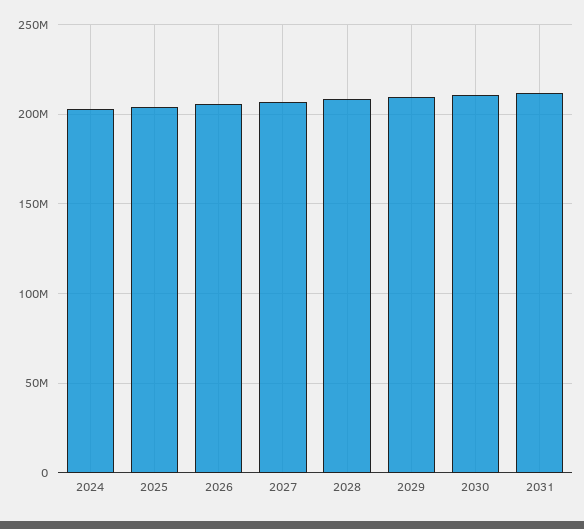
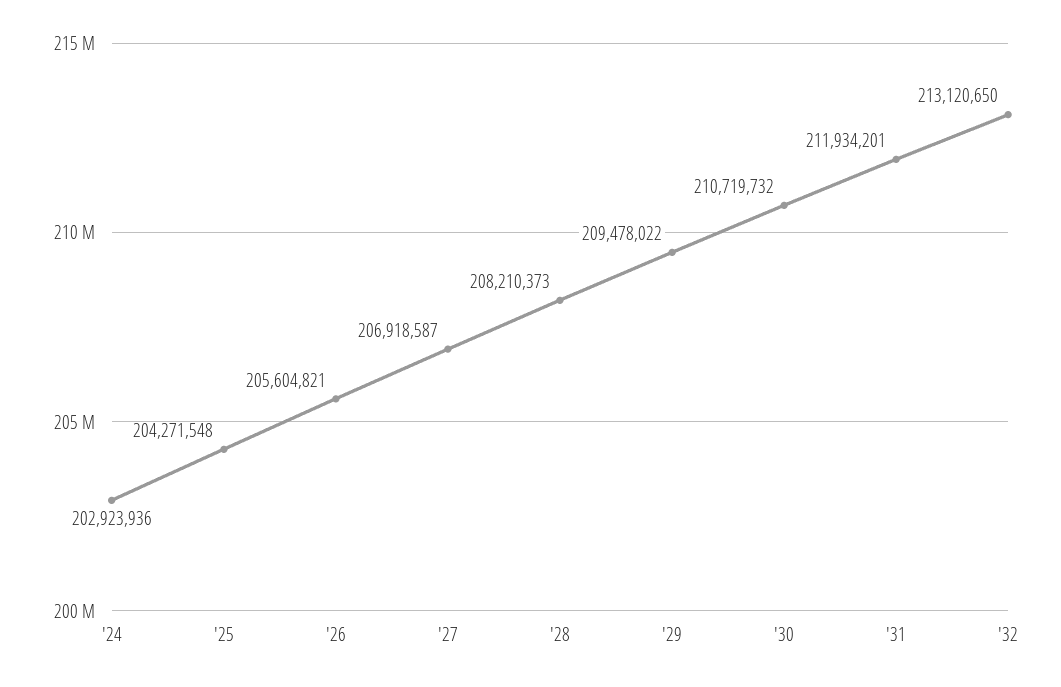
'32: none -> 213120650

